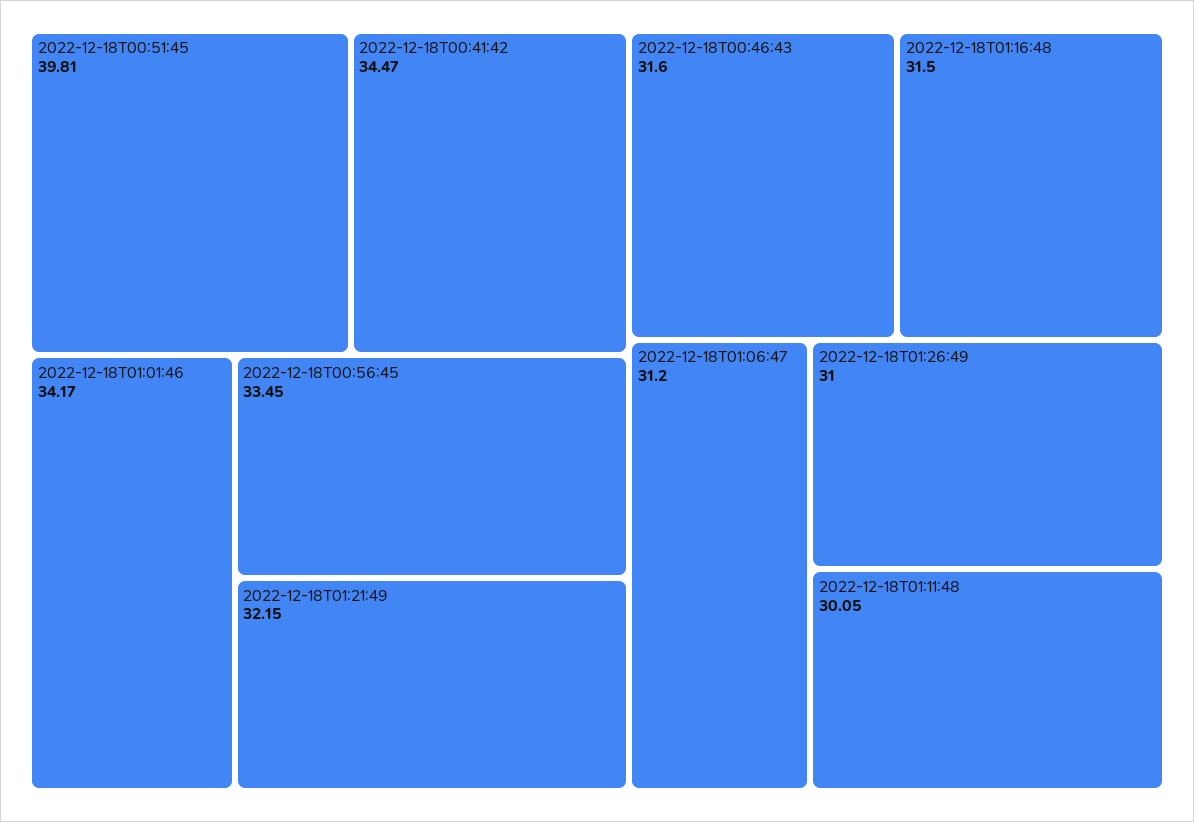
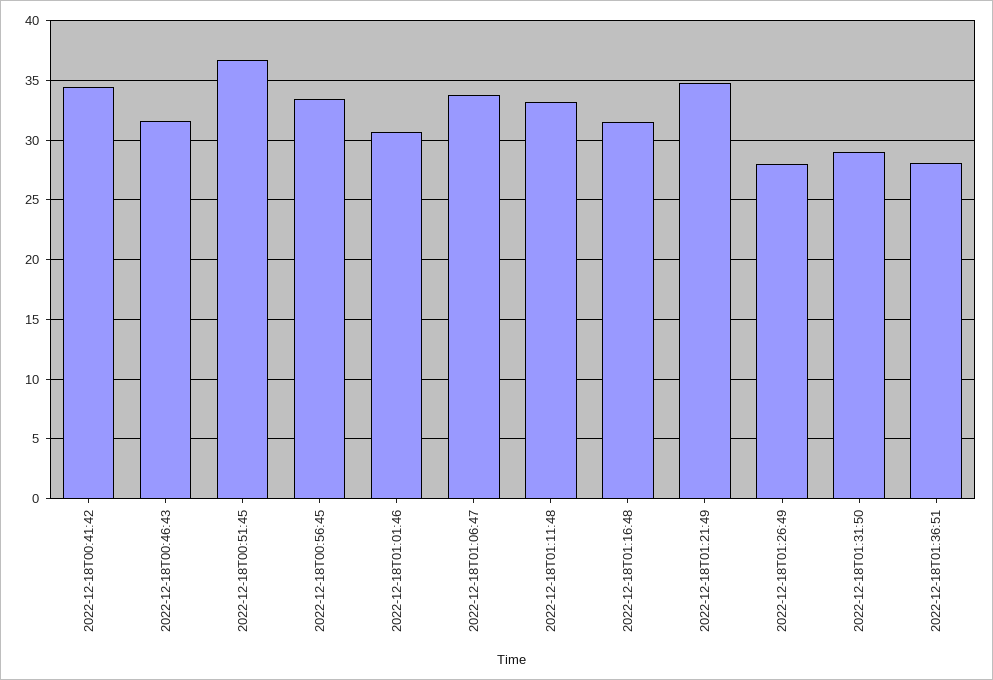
2022-12-18T00:51:45: 39.81 -> 37
2022-12-18T01:01:46: 34.17 -> 31
2022-12-18T01:21:49: 32.15 -> 35
2022-12-18T01:06:47: 31.2 -> 34
2022-12-18T01:26:49: 31 -> 28
2022-12-18T01:11:48: 30.05 -> 33
2022-12-18T01:31:50: none -> 29
2022-12-18T01:36:51: none -> 28

